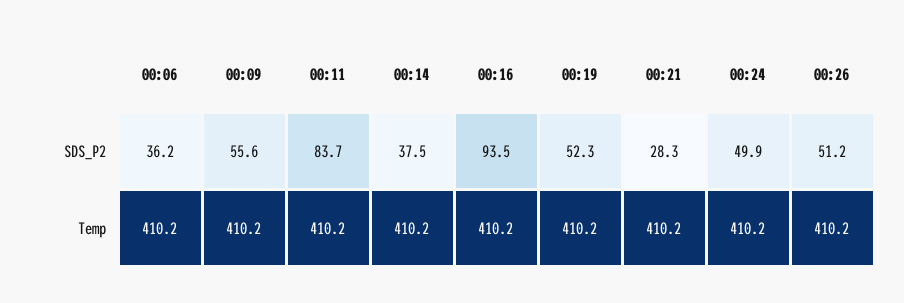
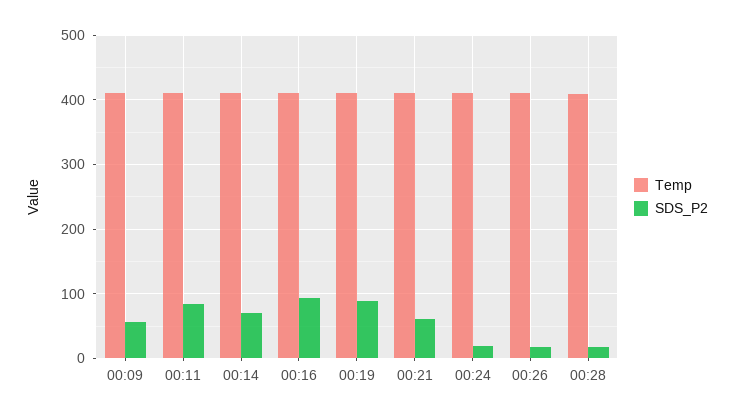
SDS_P2, 00:06: 36.2 -> none
SDS_P2, 00:14: 37.5 -> 70
SDS_P2, 00:19: 52.3 -> 90
SDS_P2, 00:21: 28.3 -> 60
SDS_P2, 00:24: 49.9 -> 20
SDS_P2, 00:26: 51.2 -> 20
Temp, 00:06: 410.2 -> none
Temp, 00:28: none -> 410
SDS_P2, 00:28: none -> 20

